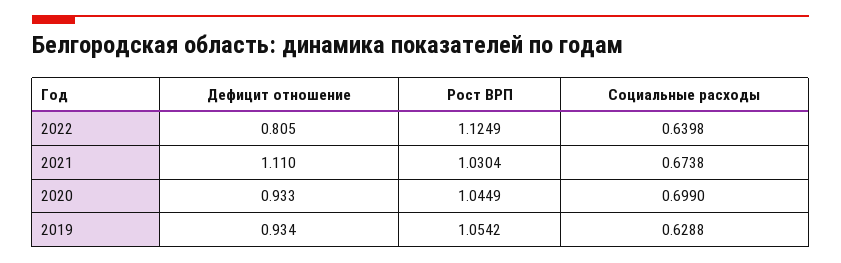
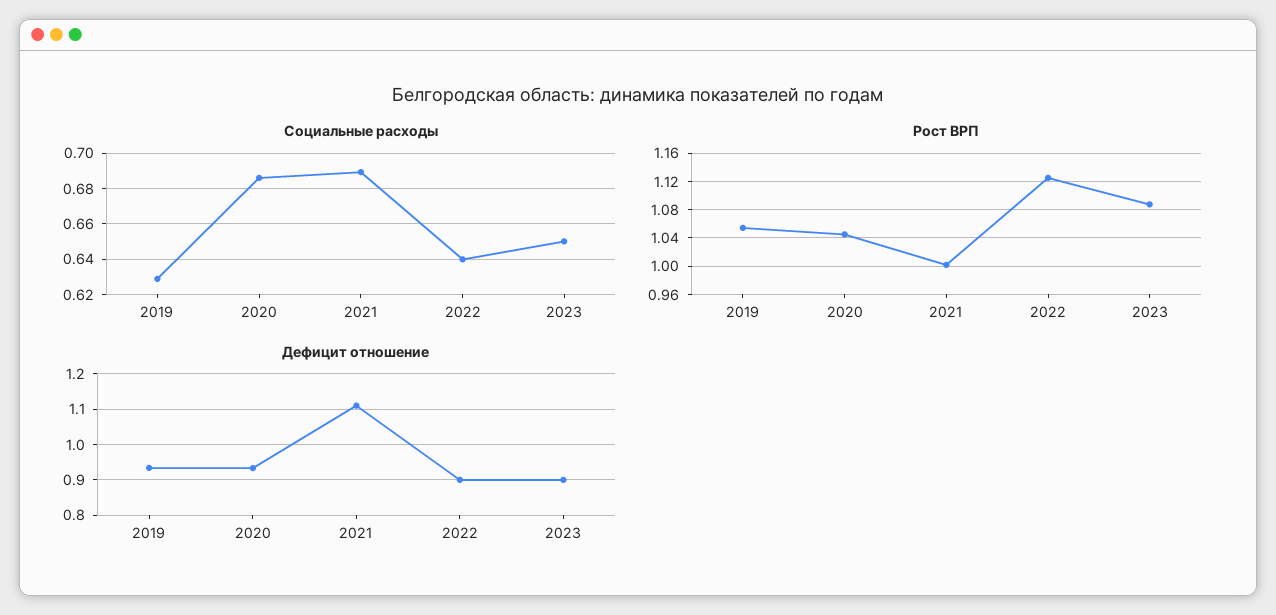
Дефицит отношение, 2022: 0.805 -> 0.9
Рост ВРП, 2021: 1.0304 -> 1
Социальные расходы, 2021: 0.6738 -> 0.69
Социальные расходы, 2020: 0.699 -> 0.685
Социальные расходы, 2023: none -> 0.65
Рост ВРП, 2023: none -> 1.09
Дефицит отношение, 2023: none -> 0.9

